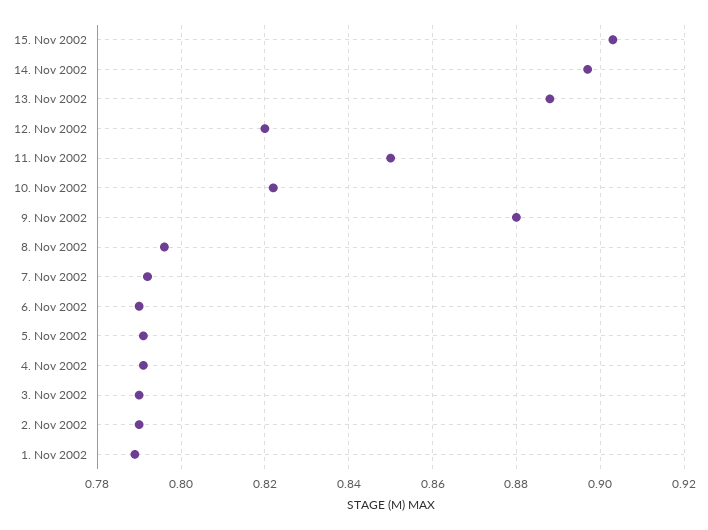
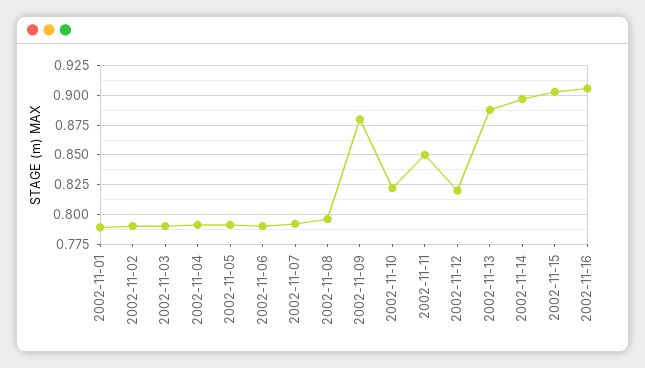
2002-11-16: none -> 0.9

